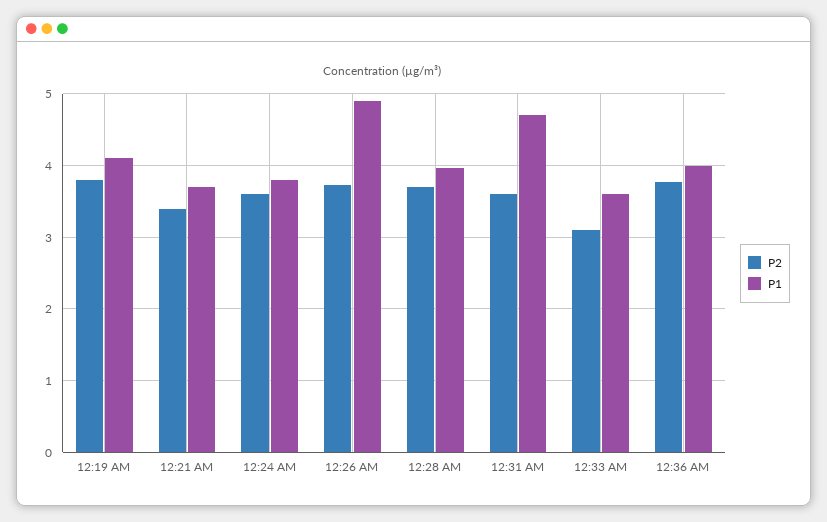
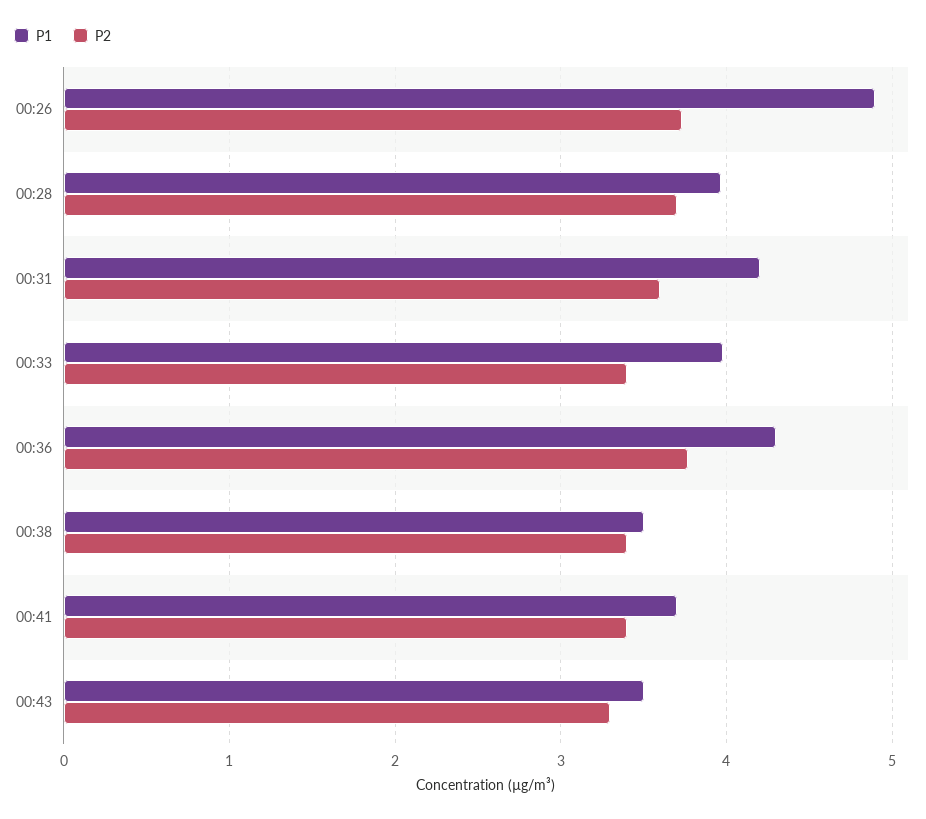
P2, 12:19 AM: 3.8 -> none
P1, 12:19 AM: 4.1 -> none
P2, 12:21 AM: 3.4 -> none
P1, 12:21 AM: 3.7 -> none
P2, 12:24 AM: 3.6 -> none
P1, 12:24 AM: 3.8 -> none
P1, 12:31 AM: 4.7 -> 4.2
P2, 12:33 AM: 3.1 -> 3.4
P1, 12:33 AM: 3.6 -> 4
P1, 12:36 AM: 4 -> 4.3
P1, 00:38: none -> 3.5
P2, 00:38: none -> 3.4
P1, 00:41: none -> 3.7
P2, 00:41: none -> 3.4
P1, 00:43: none -> 3.5
P2, 00:43: none -> 3.3

